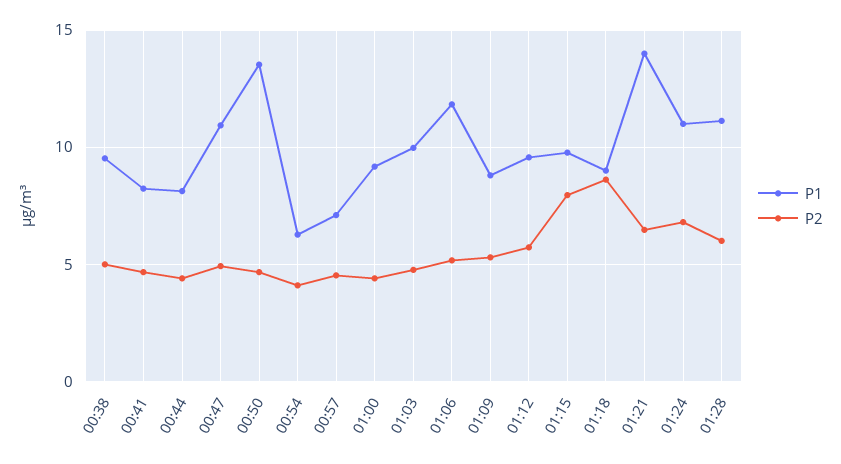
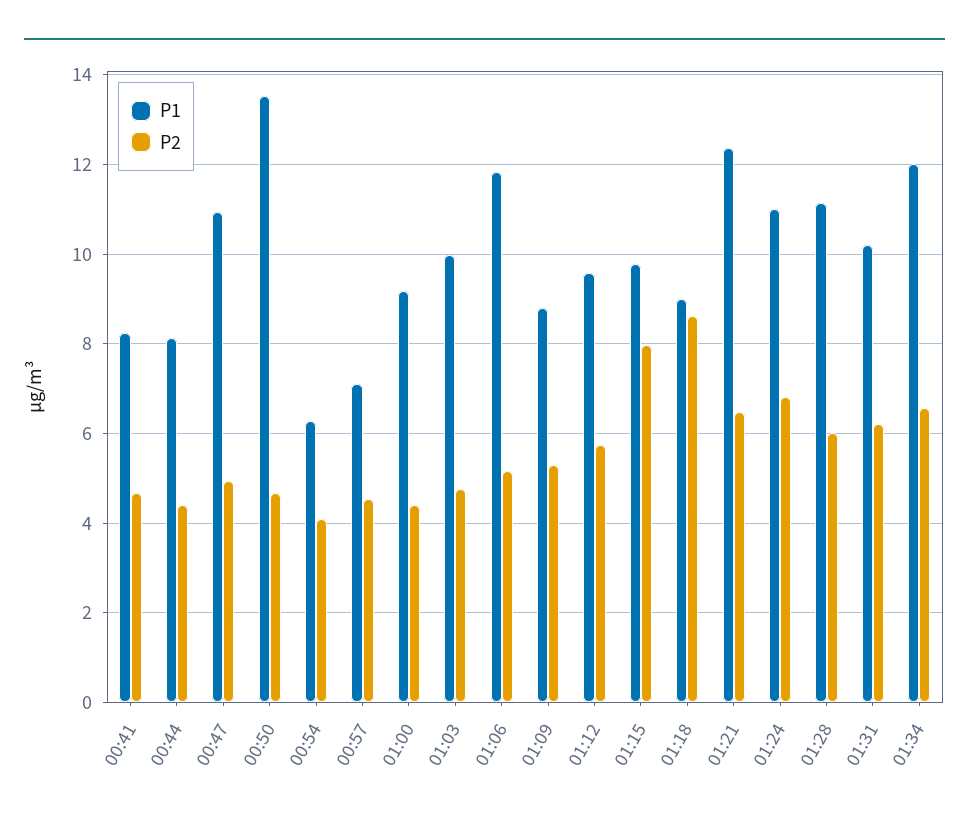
P1, 00:38: 9.5 -> none
P2, 00:38: 5 -> none
P1, 01:21: 14 -> 12.4
P1, 01:31: none -> 10.2
P2, 01:31: none -> 6.2
P1, 01:34: none -> 12
P2, 01:34: none -> 6.6

